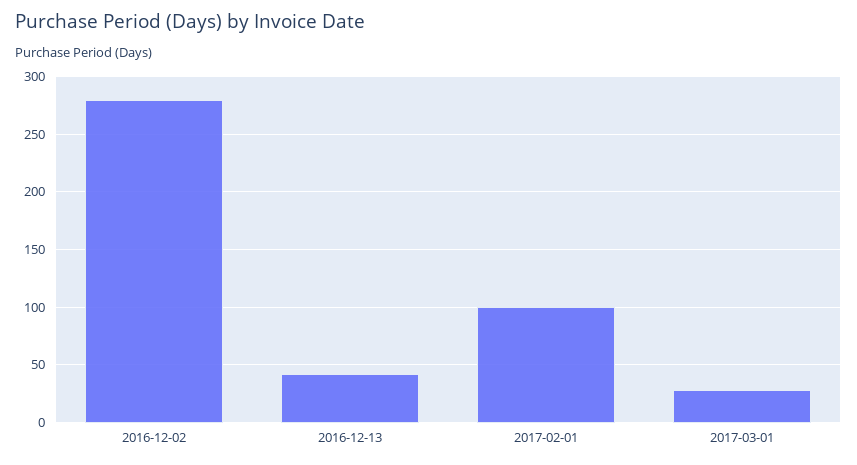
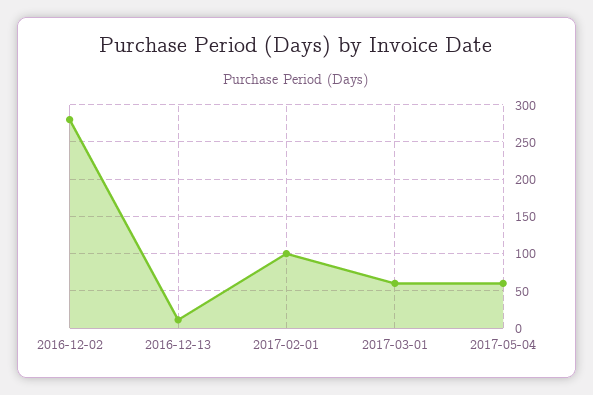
2016-12-13: 40 -> 10
2017-03-01: 30 -> 60
2017-05-04: none -> 60

